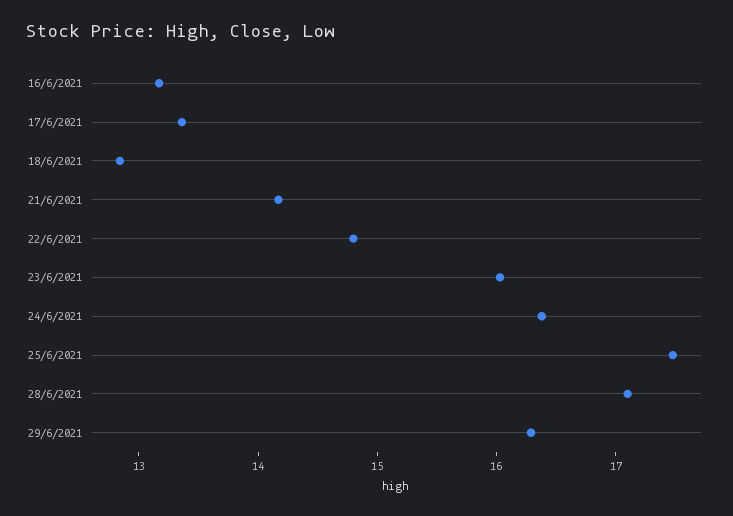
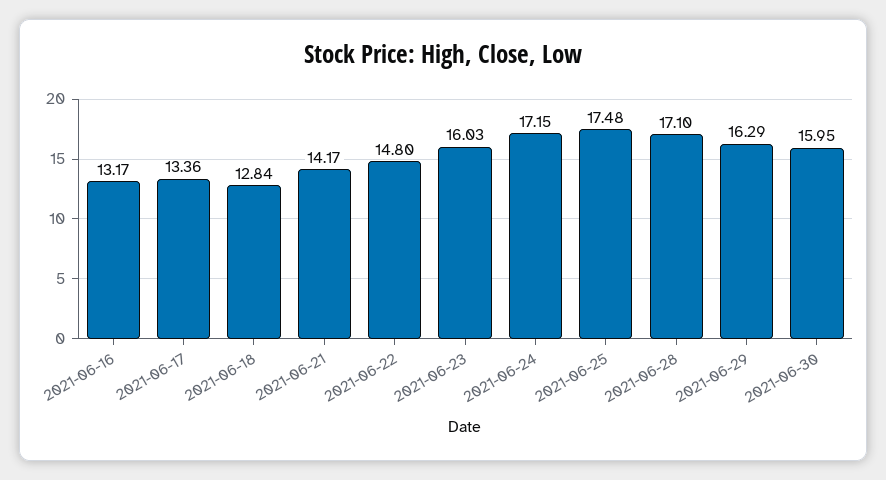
24/6/2021: 16.4 -> 17.15
2021-06-30: none -> 15.95

